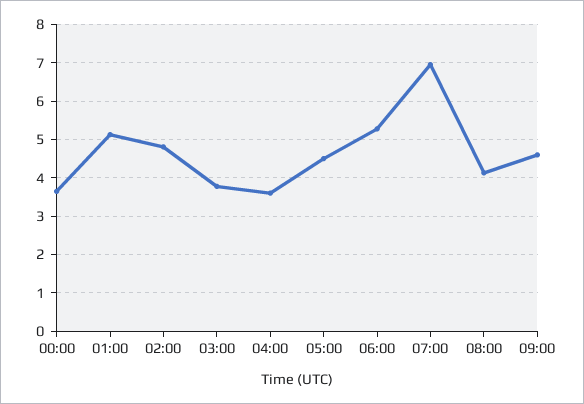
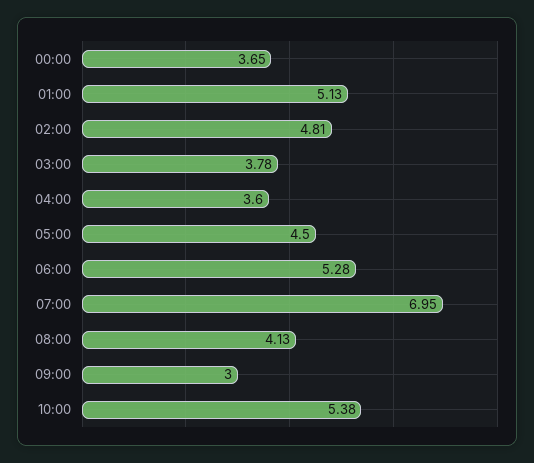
09:00: 4.6 -> 3
10:00: none -> 5.38

